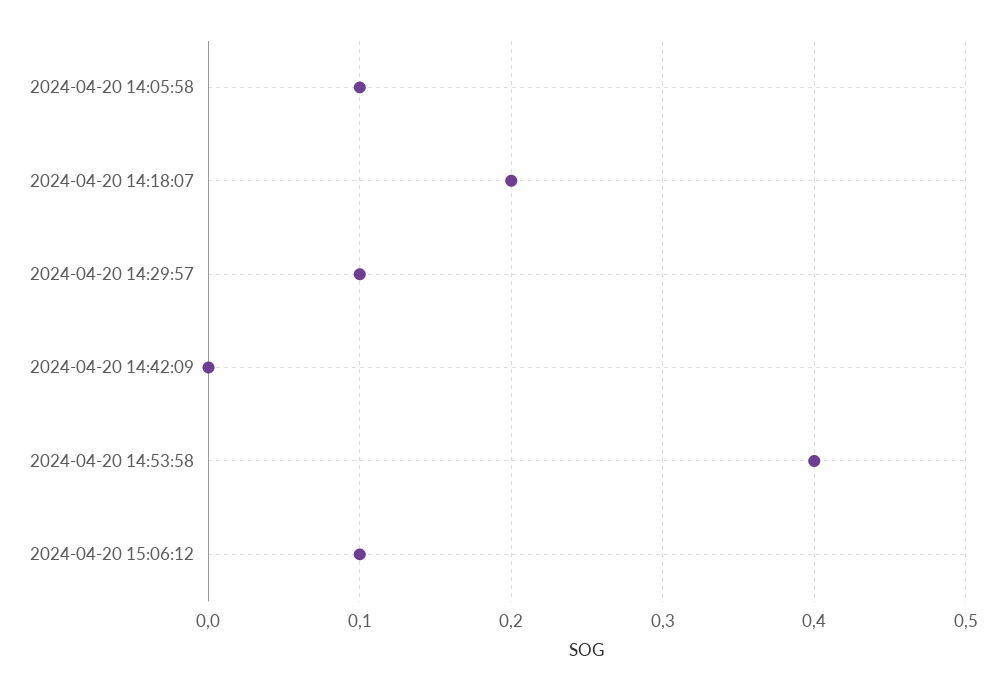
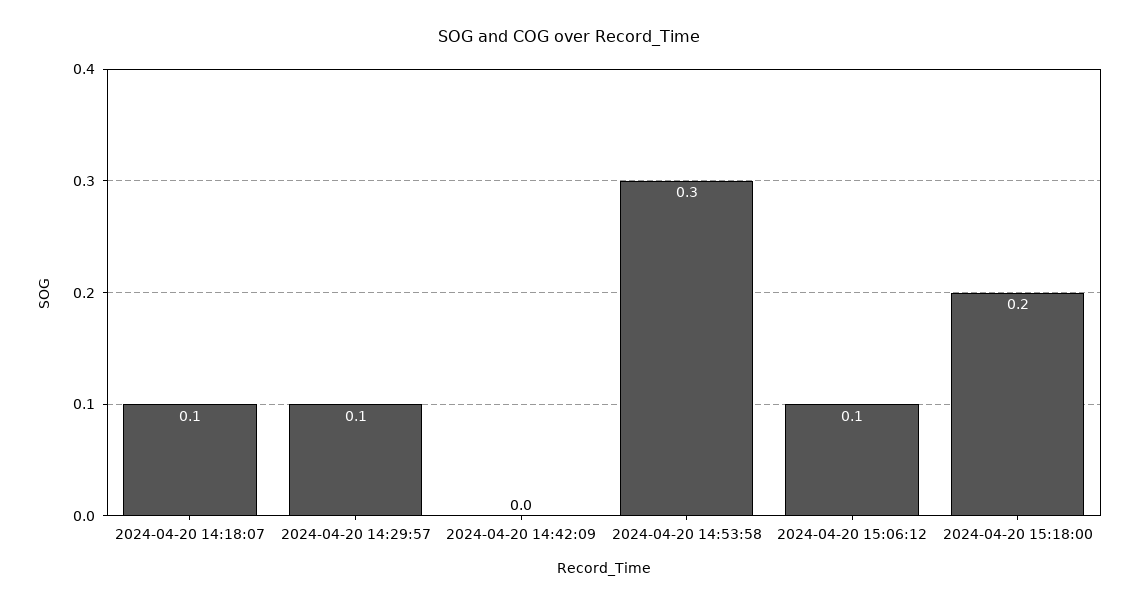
2024-04-20 14:05:58: 0.1 -> none
2024-04-20 14:18:07: 0.2 -> 0.1
2024-04-20 14:53:58: 0.4 -> 0.3
2024-04-20 15:18:00: none -> 0.2

